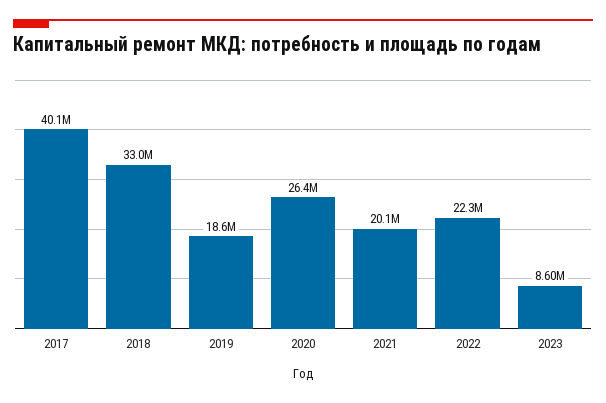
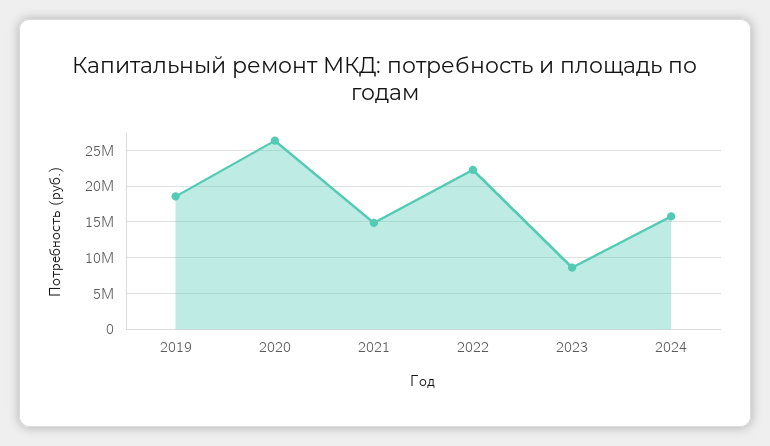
2017: 40100000 -> none
2018: 33000000 -> none
2021: 20100000 -> 15000000
2024: none -> 16000000

